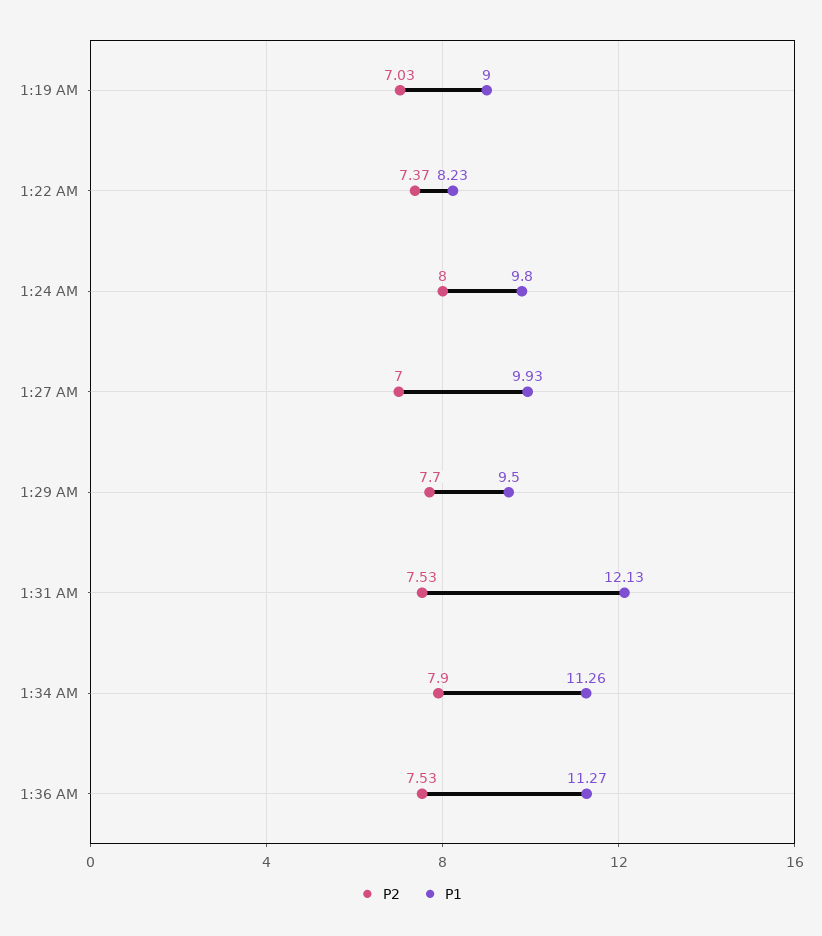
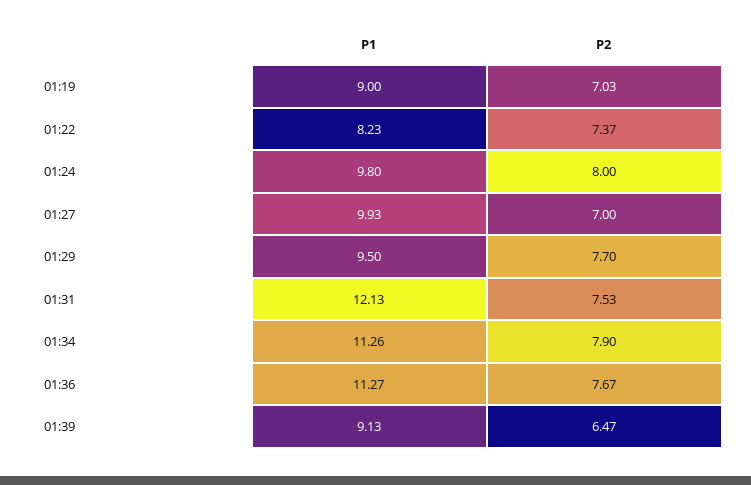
P2, 1:36 AM: 7.53 -> 7.67
P1, 01:39: none -> 9.13
P2, 01:39: none -> 6.47

